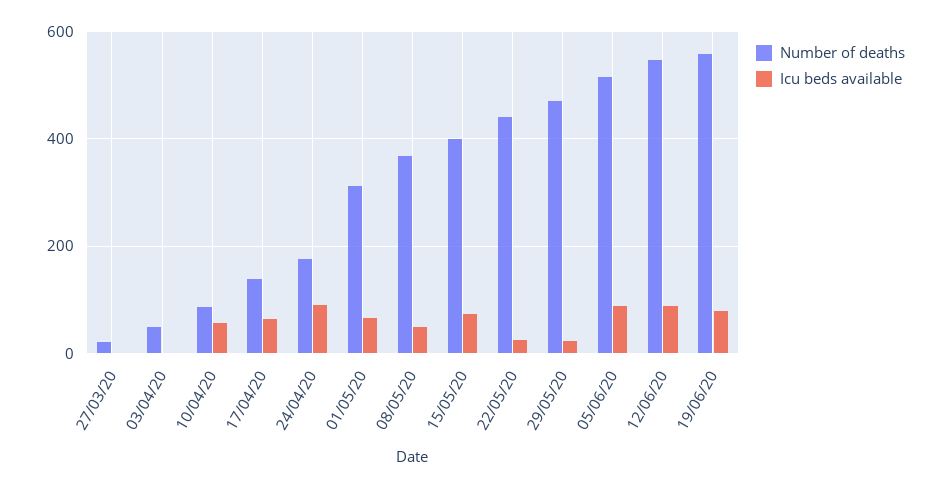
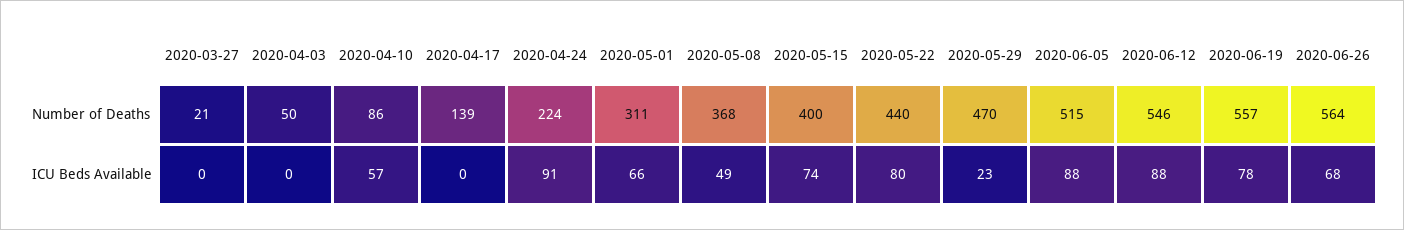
Icu beds available, 17/04/20: 60 -> 0
Number of deaths, 24/04/20: 180 -> 224
Icu beds available, 22/05/20: 20 -> 80
Number of deaths, 2020-06-26: none -> 564
Icu beds available, 2020-06-26: none -> 68

